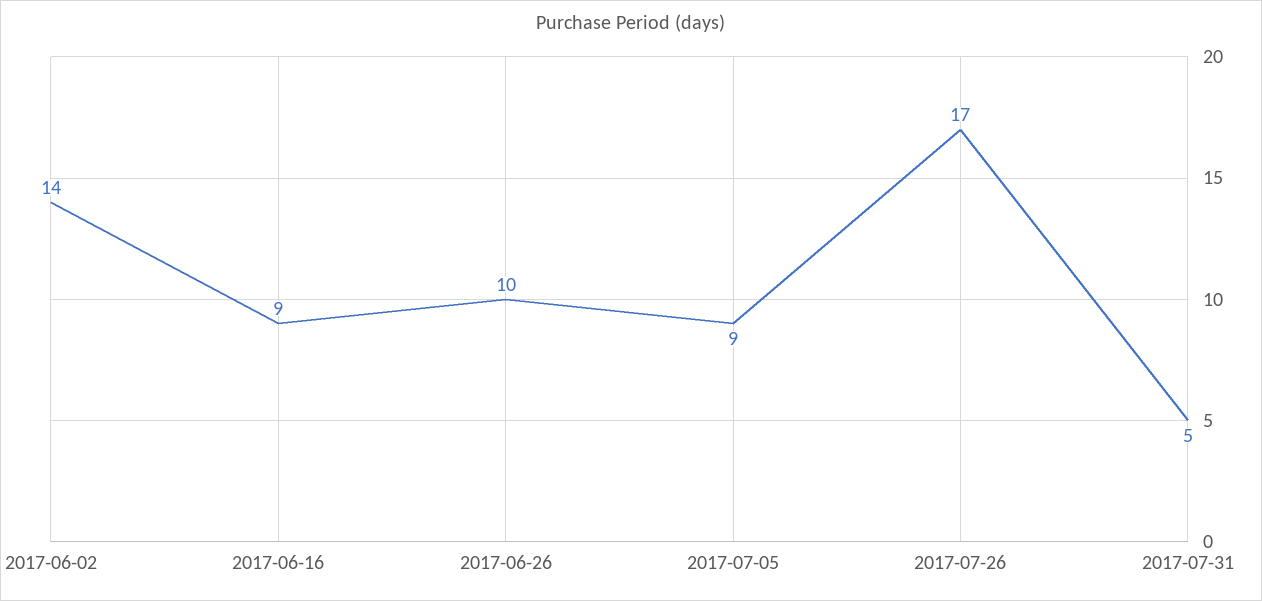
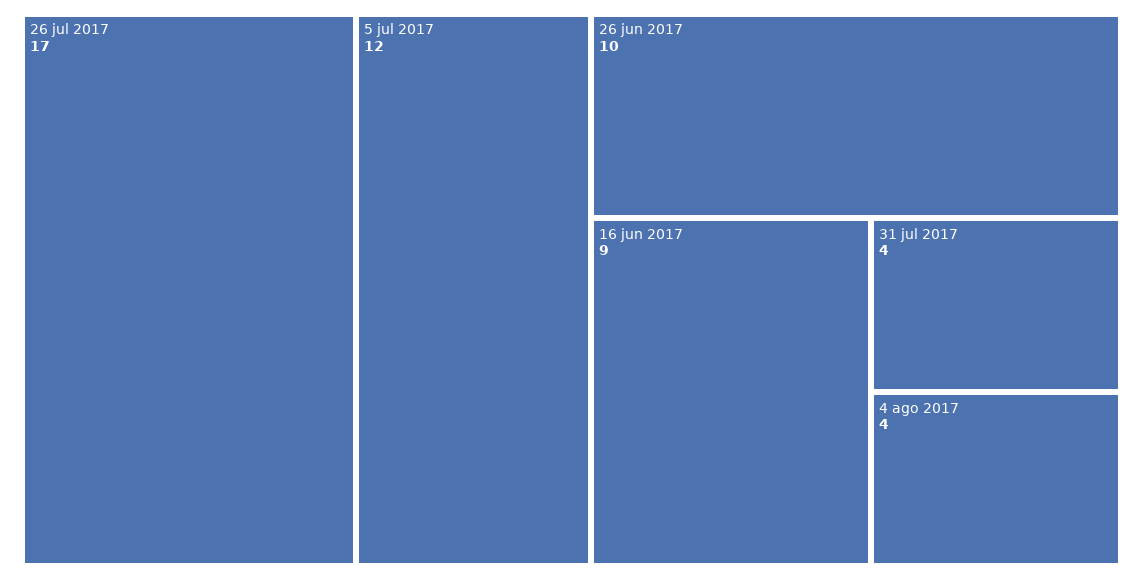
2017-06-02: 14 -> none
2017-07-05: 9 -> 12
2017-07-31: 5 -> 4
4 ago 2017: none -> 4

